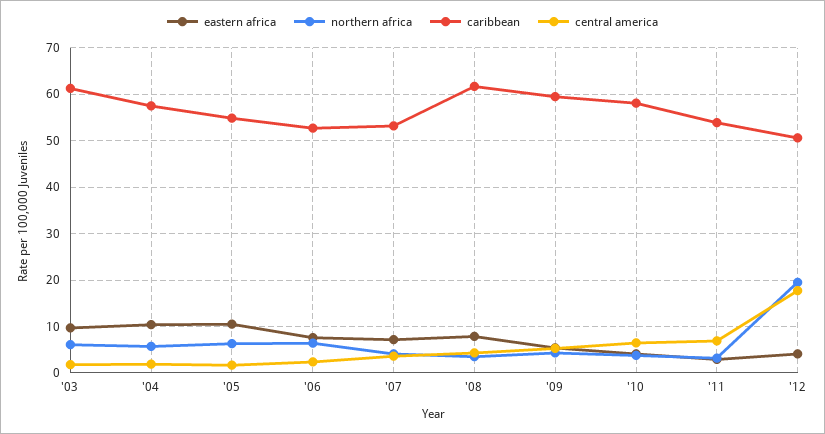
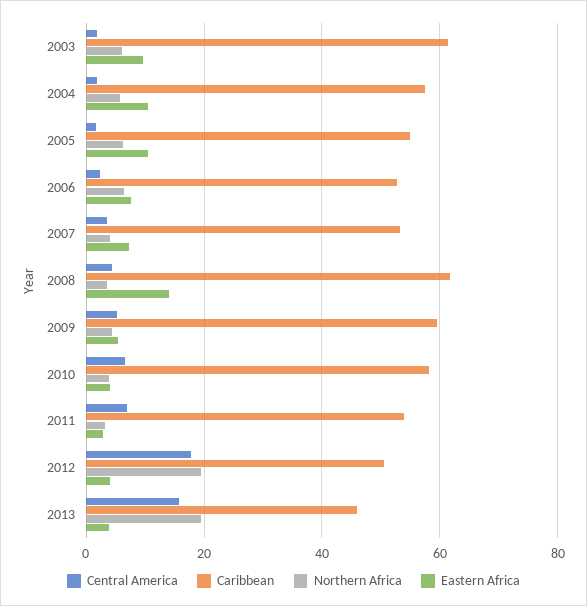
eastern africa, '08: 8 -> 14
central america, 2013: none -> 16
caribbean, 2013: none -> 46
northern africa, 2013: none -> 20
eastern africa, 2013: none -> 4

